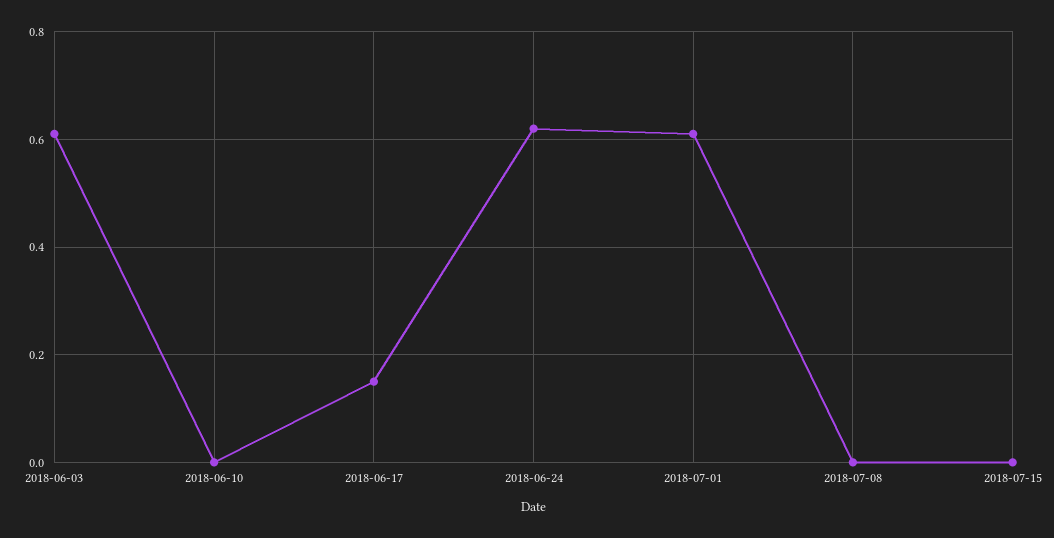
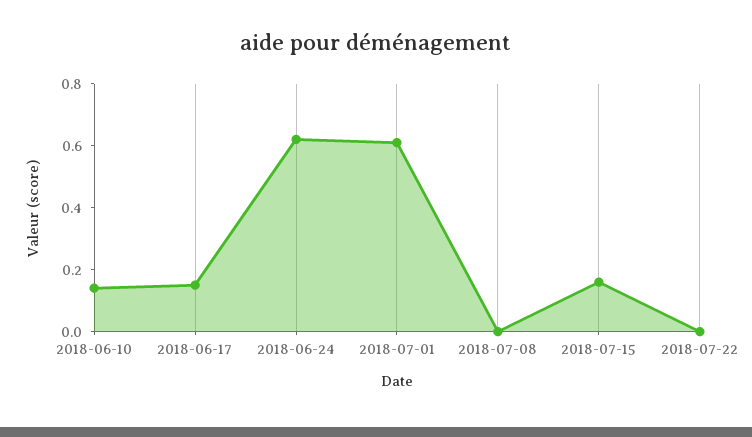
2018-06-03: 0.6 -> none
2018-06-10: 0 -> 0.15
2018-07-15: 0 -> 0.15
2018-07-22: none -> 0

